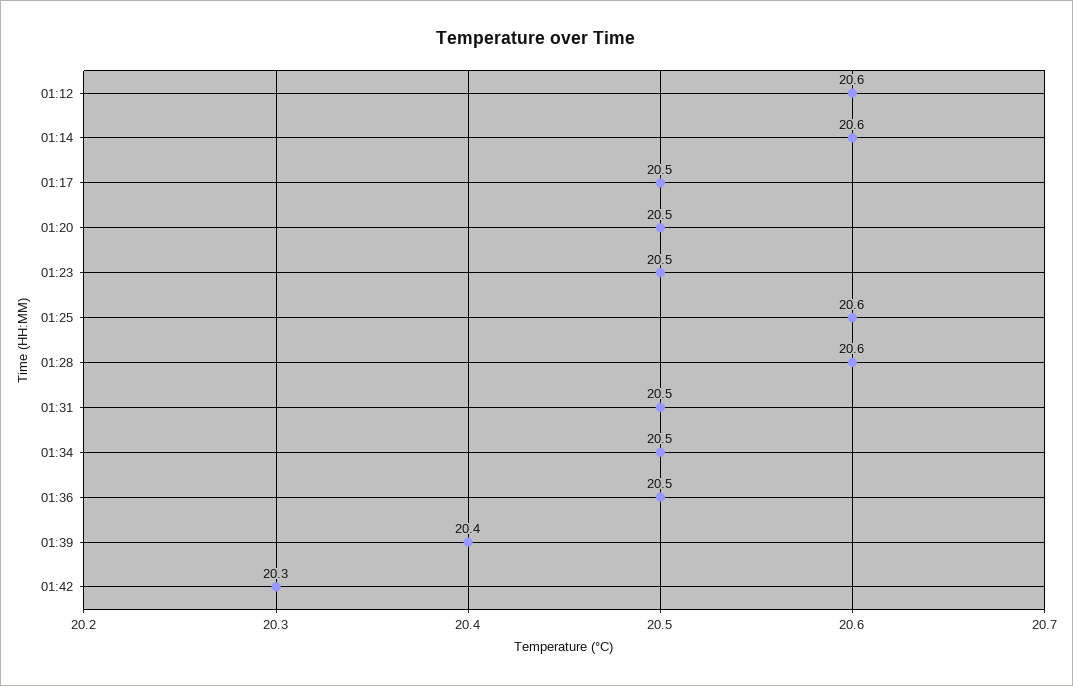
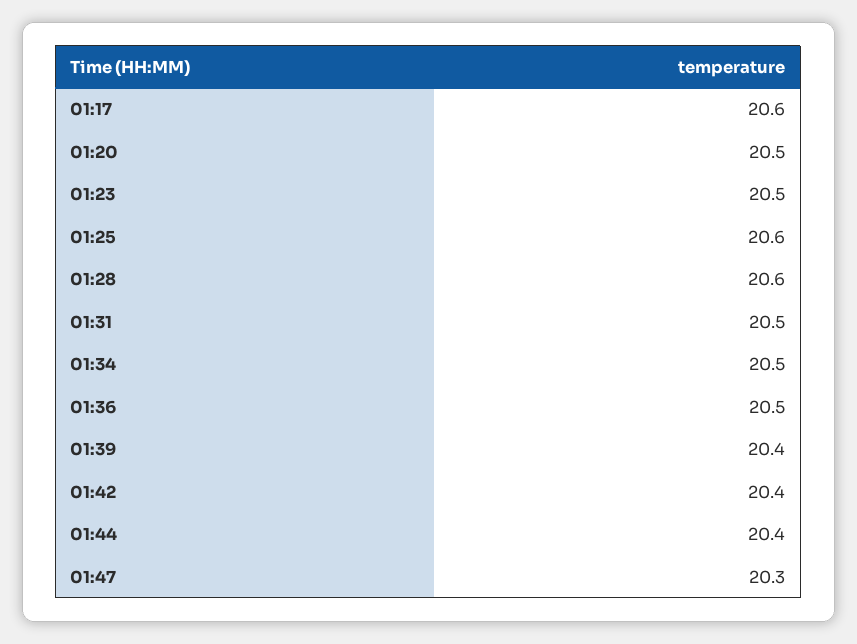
01:12: 20.6 -> none
01:14: 20.6 -> none
01:17: 20.5 -> 20.6
01:42: 20.3 -> 20.4
01:44: none -> 20.4
01:47: none -> 20.3

